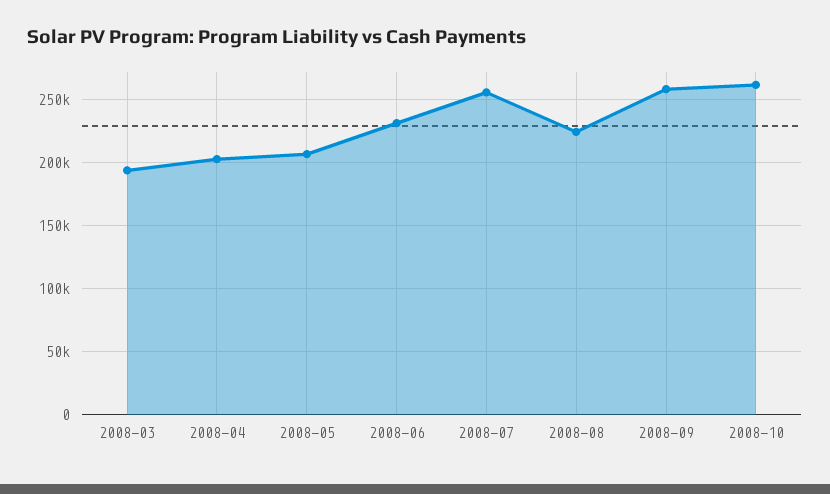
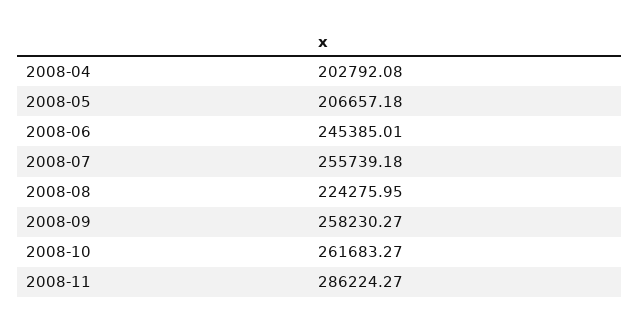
2008-03: 195000 -> none
2008-06: 230000 -> 245385.01
2008-11: none -> 286224.27

